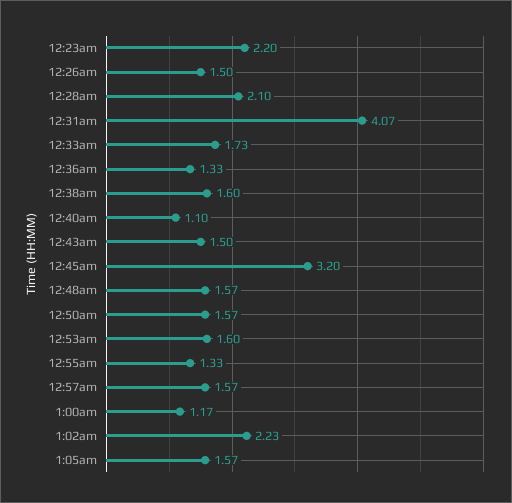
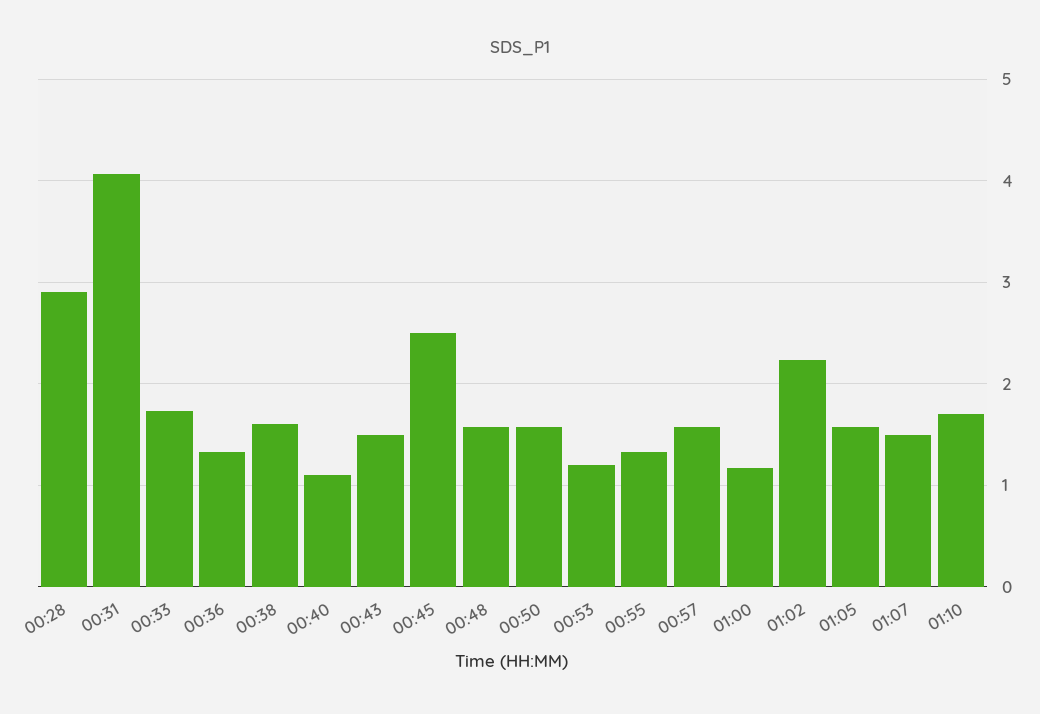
12:23am: 2.2 -> none
12:26am: 1.5 -> none
12:28am: 2.1 -> 2.9
12:45am: 3.2 -> 2.5
12:53am: 1.6 -> 1.2
01:07: none -> 1.5
01:10: none -> 1.7

